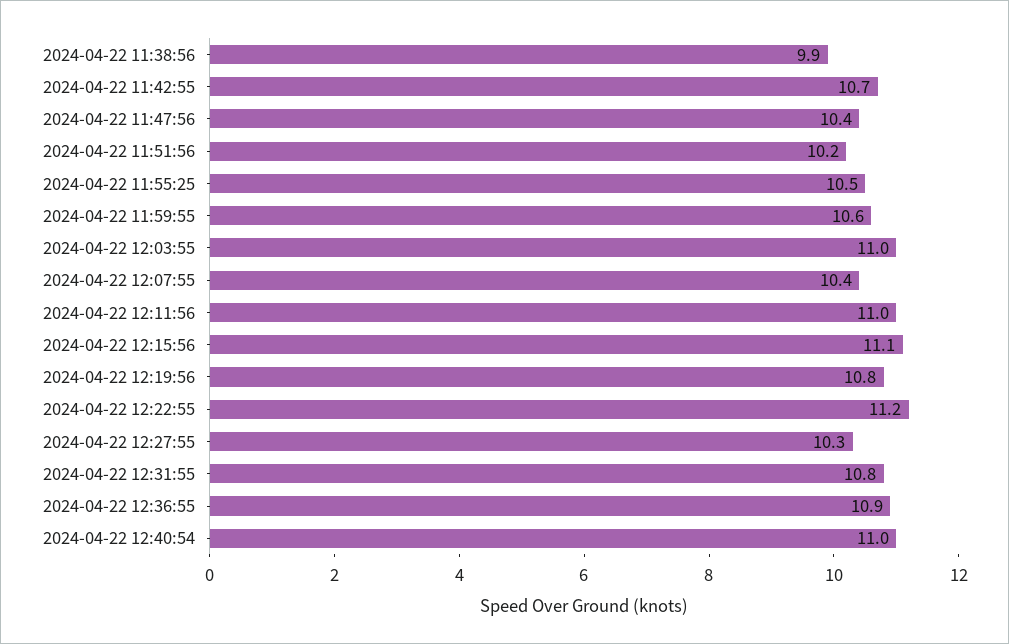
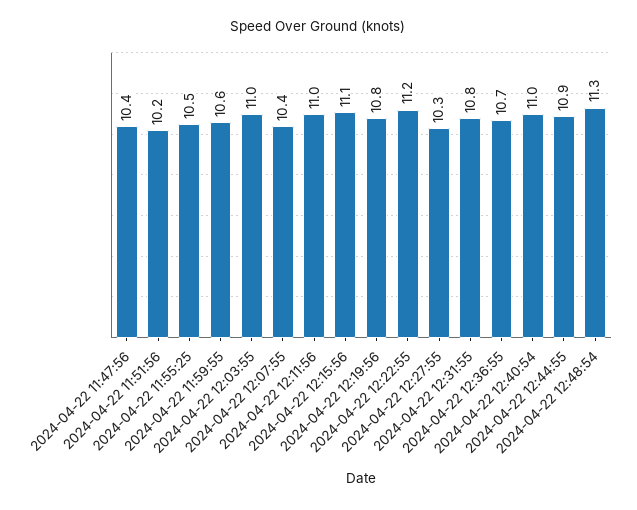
2024-04-22 11:38:56: 9.9 -> none
2024-04-22 11:42:55: 10.7 -> none
2024-04-22 12:36:55: 10.9 -> 10.7
2024-04-22 12:44:55: none -> 10.9
2024-04-22 12:48:54: none -> 11.3

